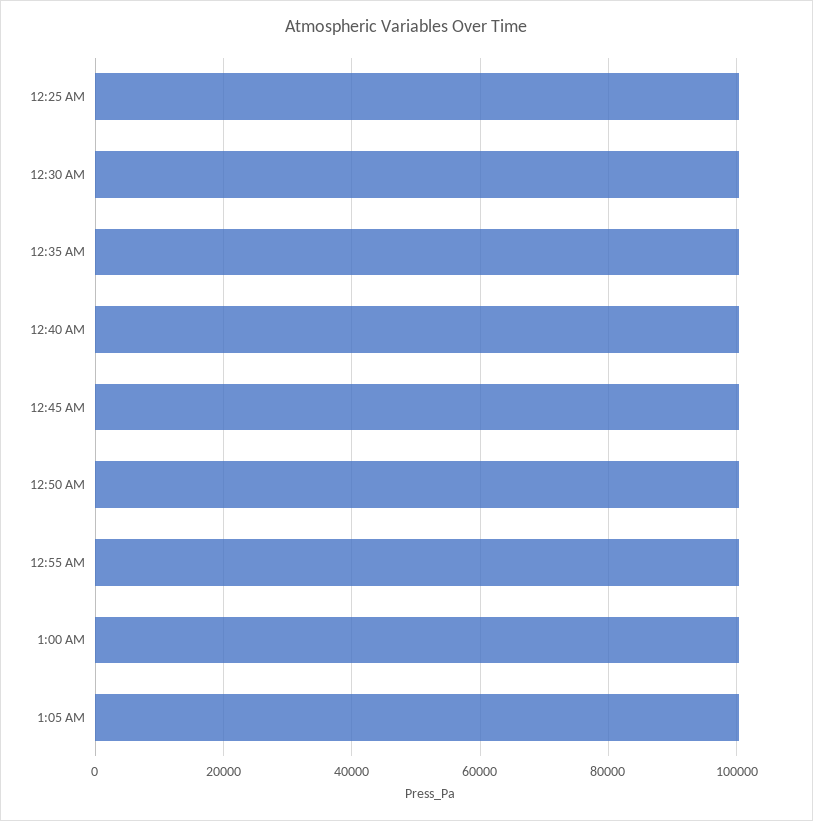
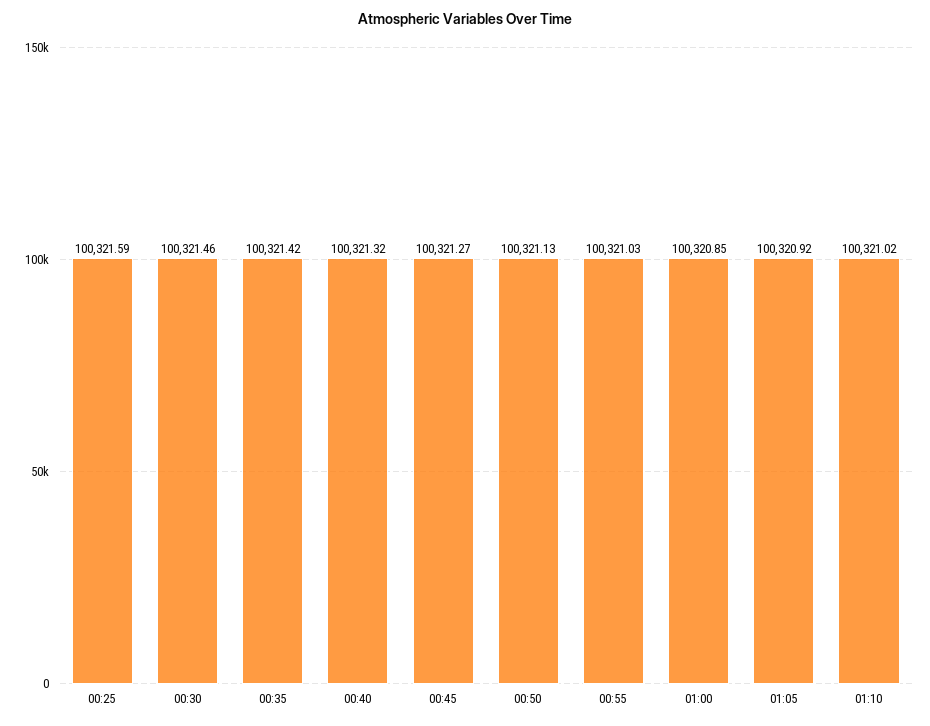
01:10: none -> 100321.02

